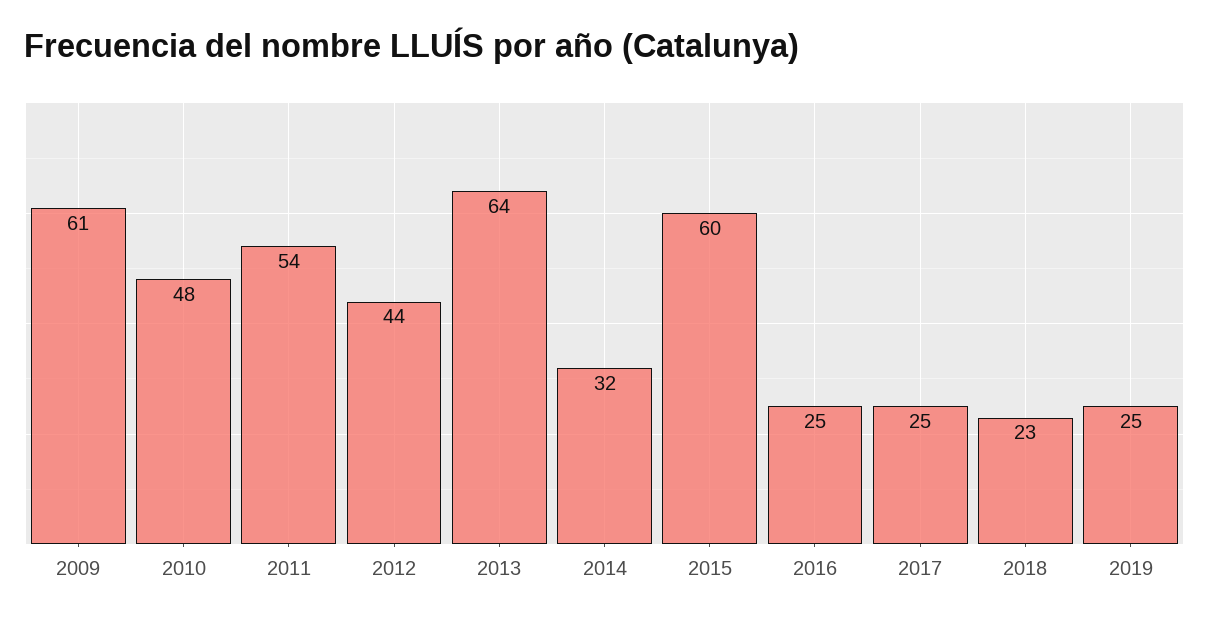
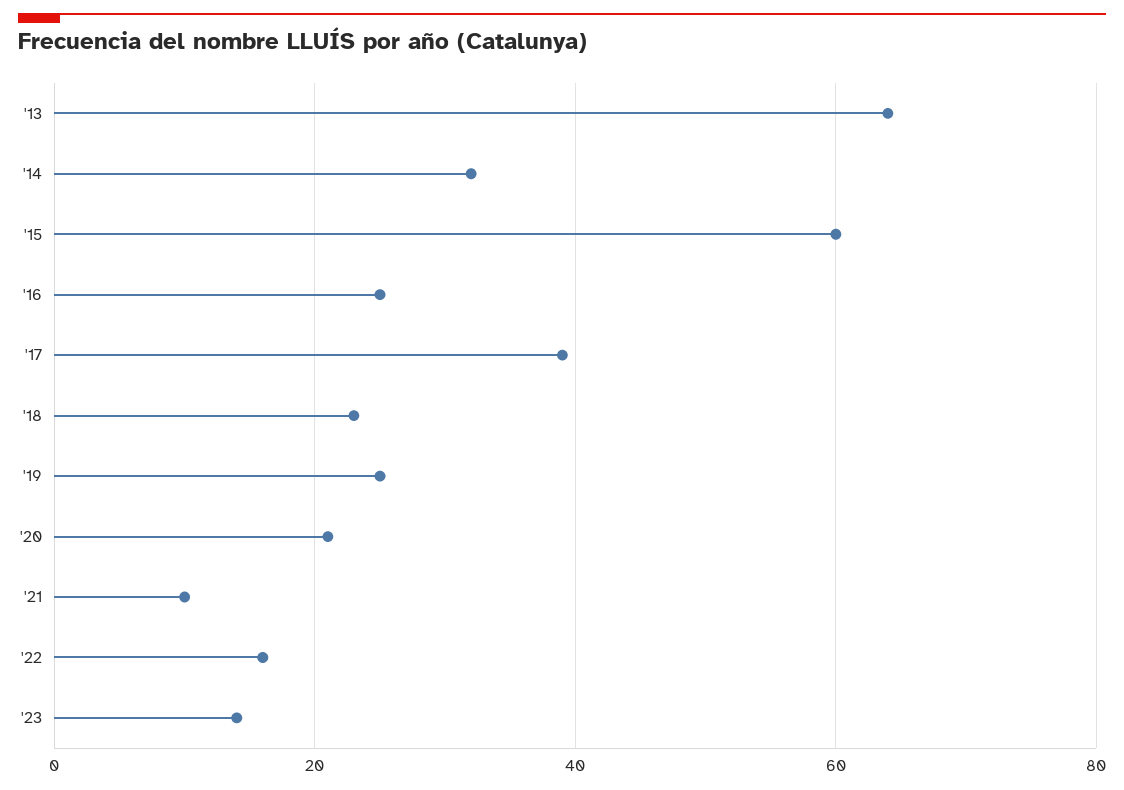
2009: 61 -> none
2010: 48 -> none
2011: 54 -> none
2012: 44 -> none
2017: 25 -> 40
'20: none -> 20
'21: none -> 10
'22: none -> 15
'23: none -> 15

